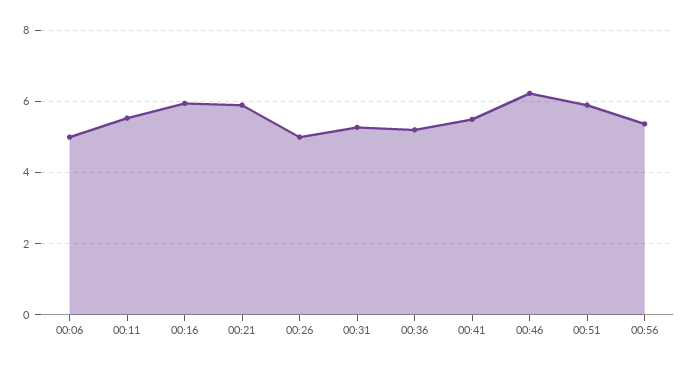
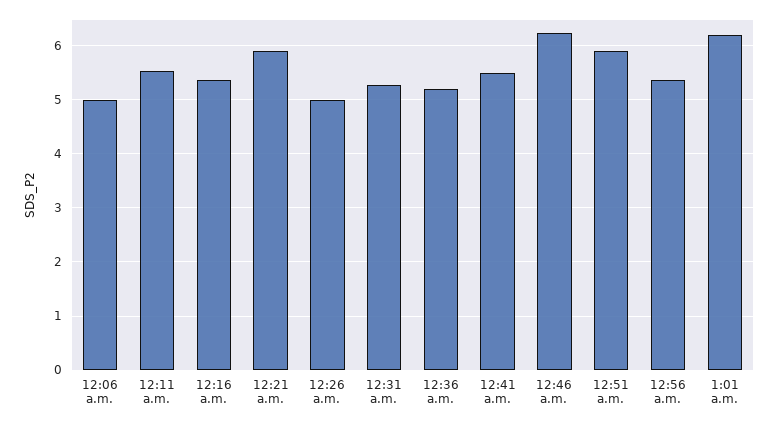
00:16: 6 -> 5.4
1:01 a.m.: none -> 6.2

